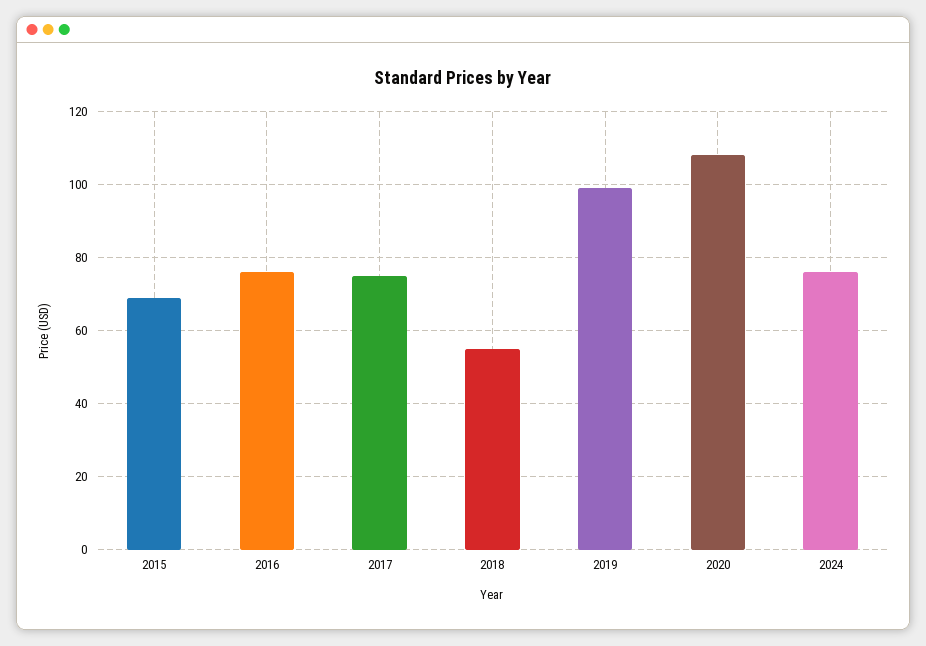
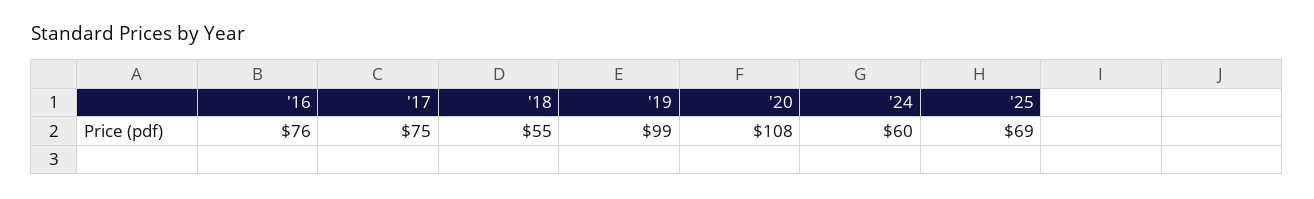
2015: 70 -> none
2024: 75 -> 60
'25: none -> 69

